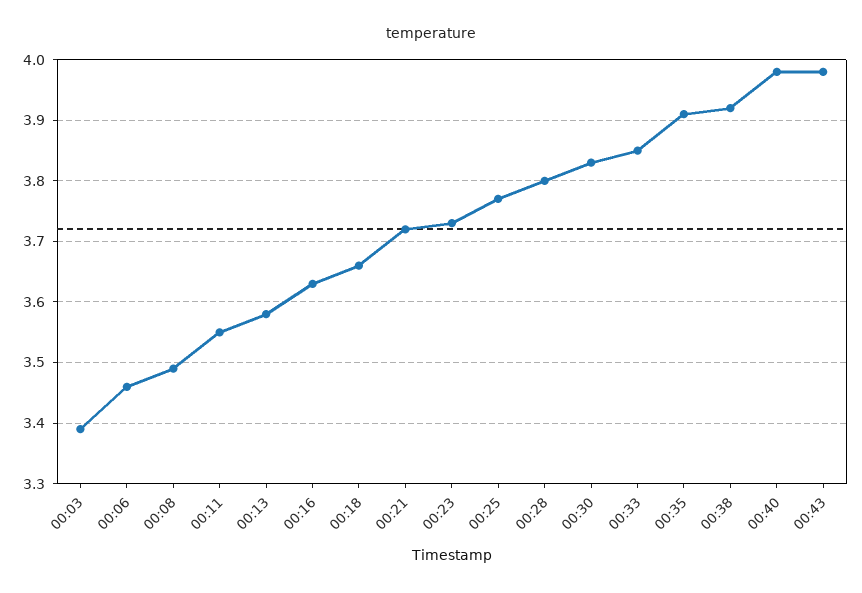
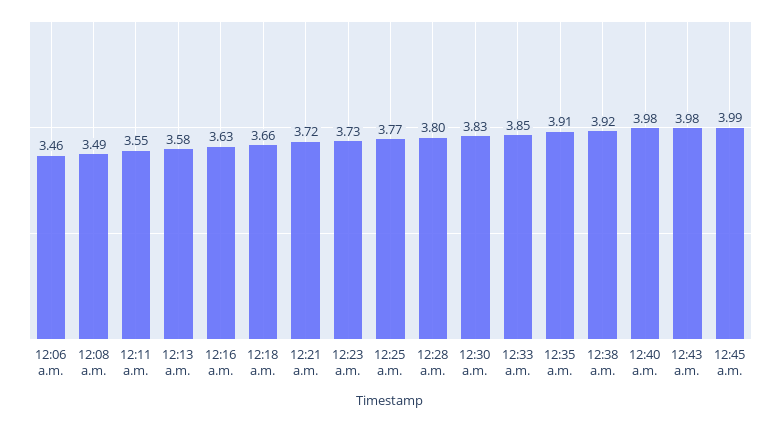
00:03: 3.39 -> none
12:45 a.m.: none -> 3.99

